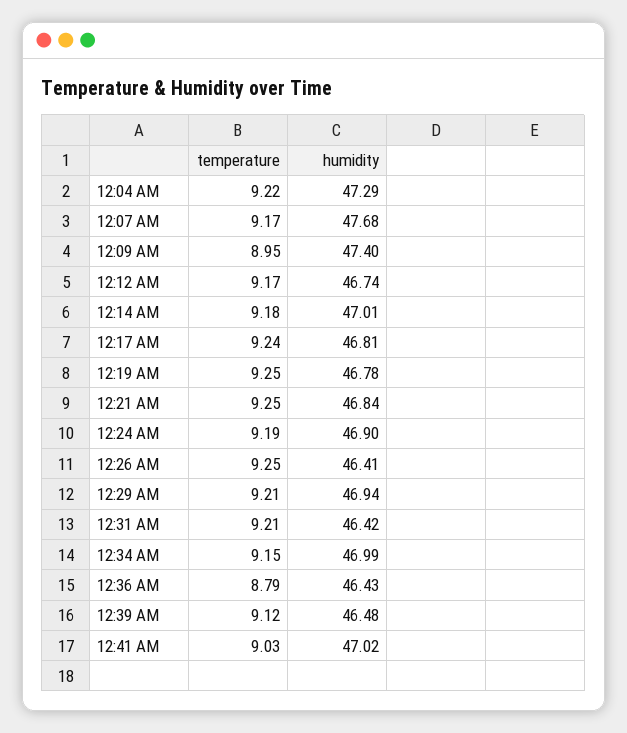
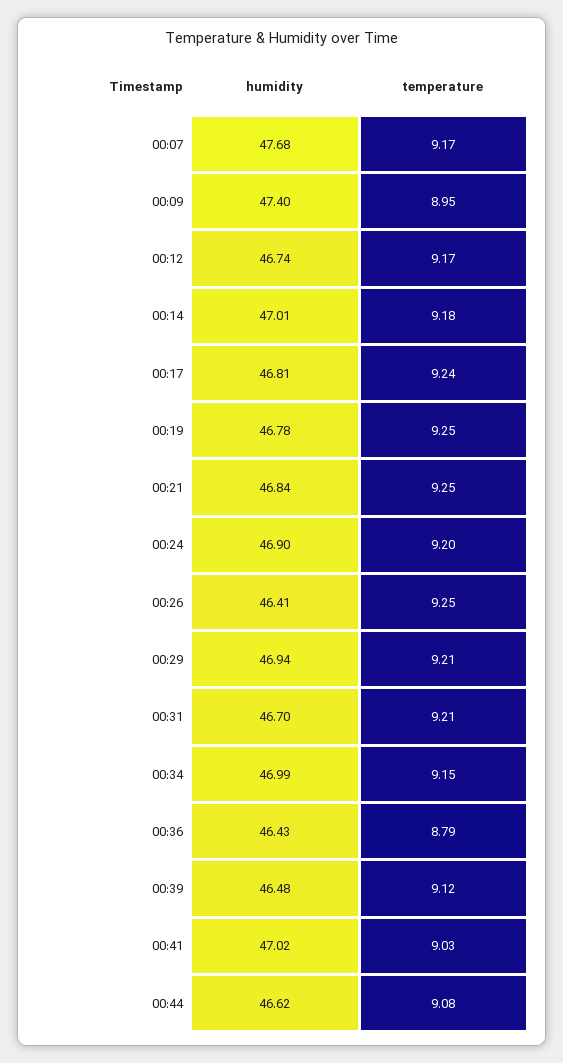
temperature, 12:04 AM: 9.22 -> none
humidity, 12:04 AM: 47.29 -> none
temperature, 12:24 AM: 9.19 -> 9.2
humidity, 12:31 AM: 46.42 -> 46.7
humidity, 00:44: none -> 46.62
temperature, 00:44: none -> 9.08

